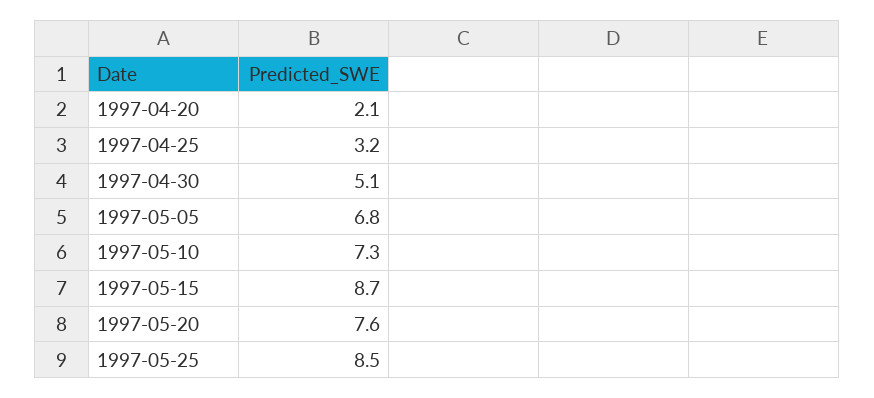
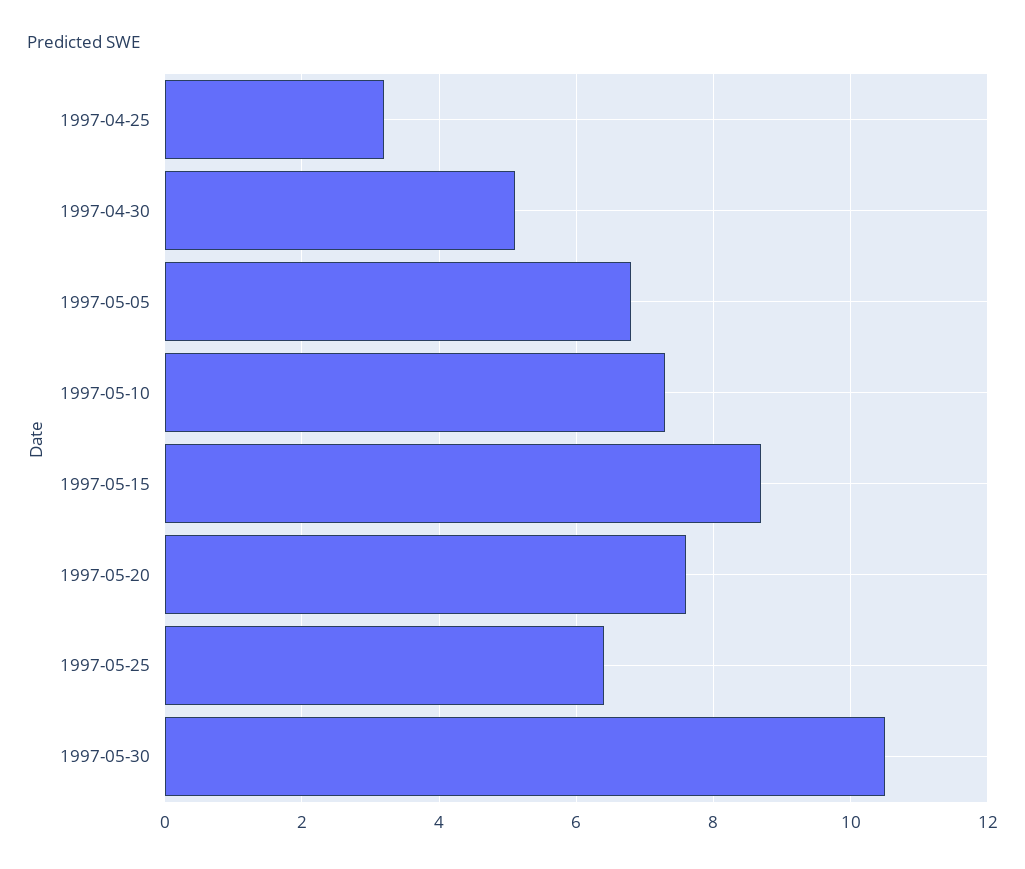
1997-04-20: 2.1 -> none
1997-05-25: 8.5 -> 6.5
1997-05-30: none -> 10.5

